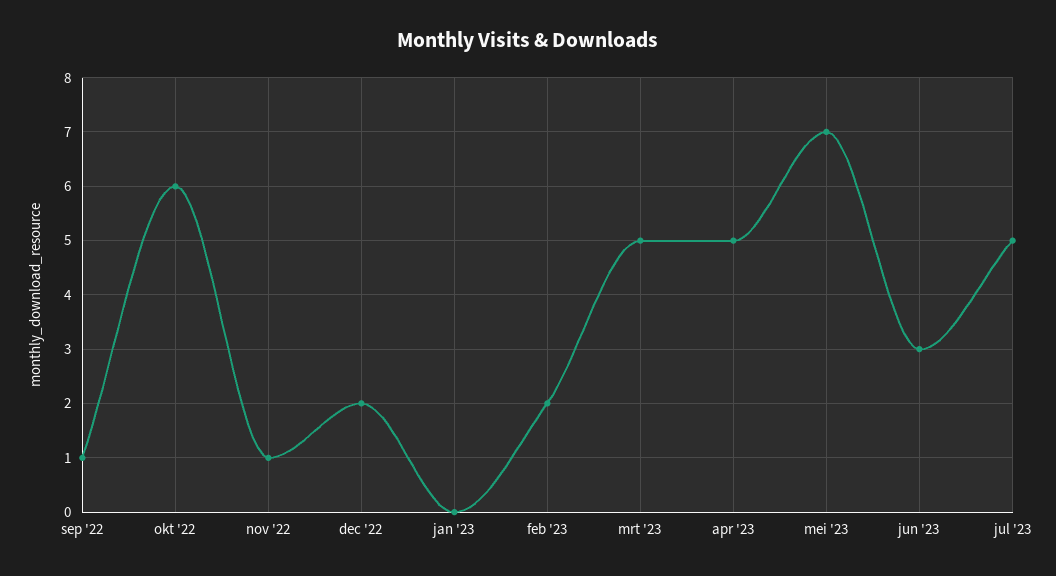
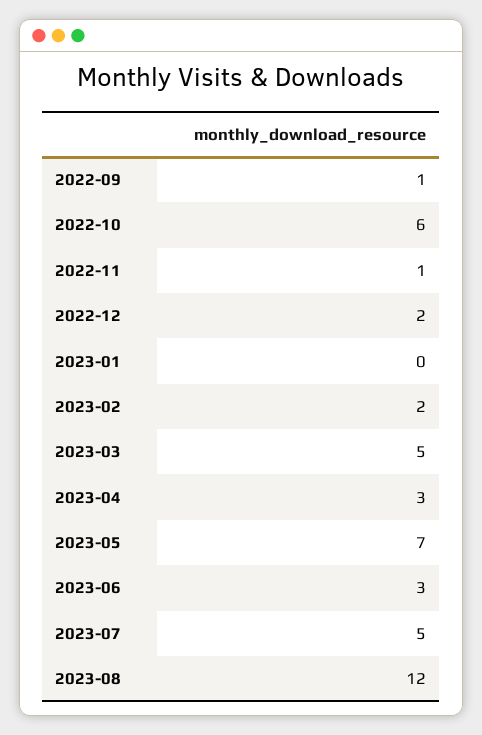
apr '23: 5 -> 3
2023-08: none -> 12

